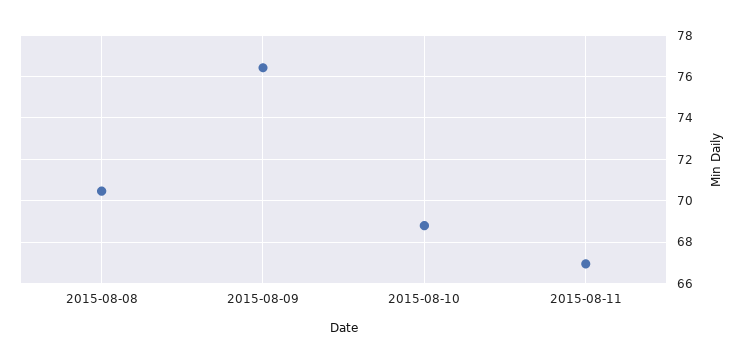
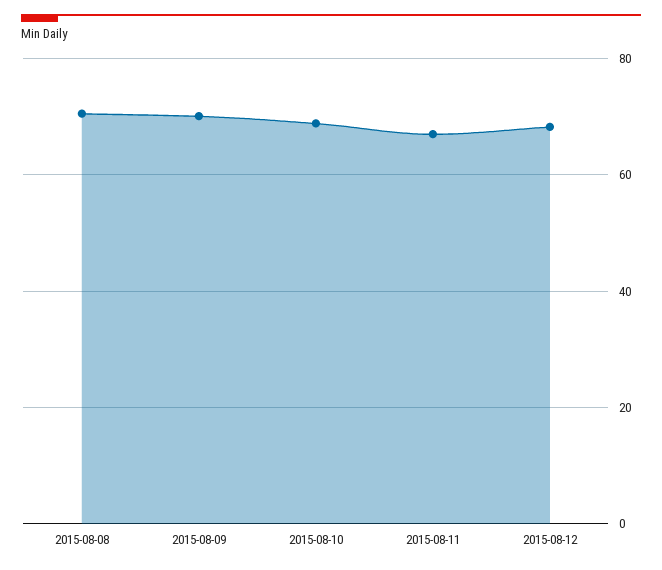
2015-08-09: 76.5 -> 70
2015-08-12: none -> 68

